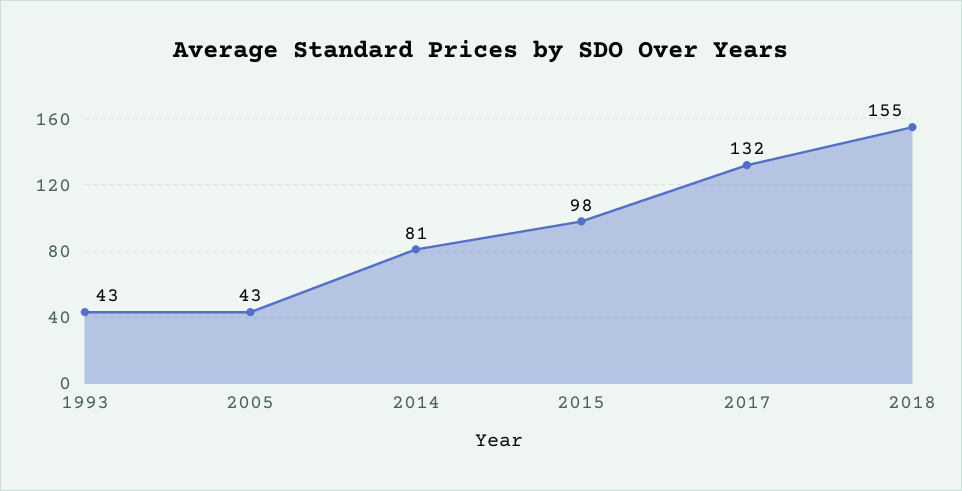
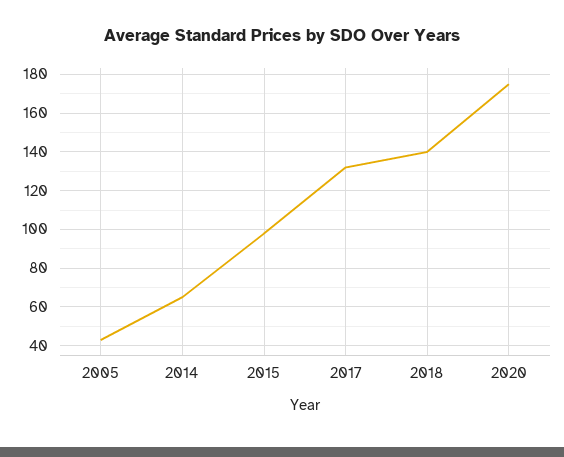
1993: 43 -> none
2014: 81 -> 65
2018: 155 -> 140
2020: none -> 175

